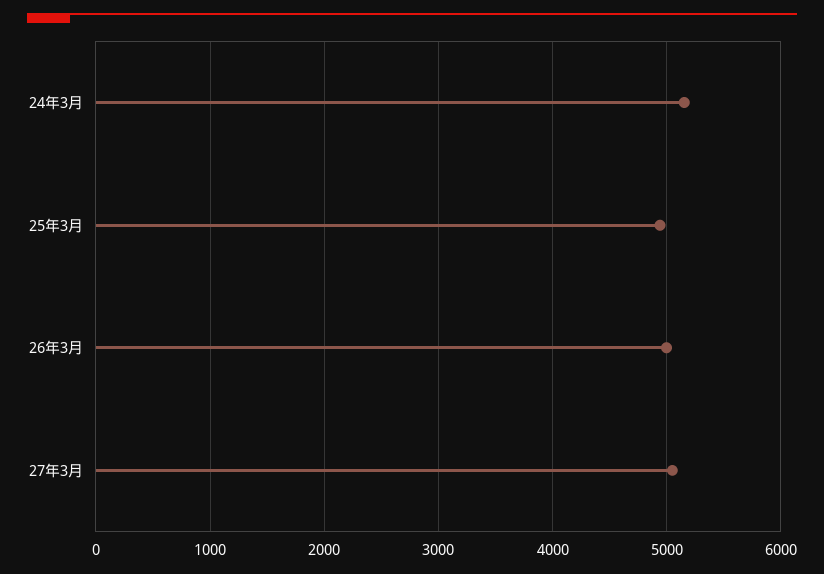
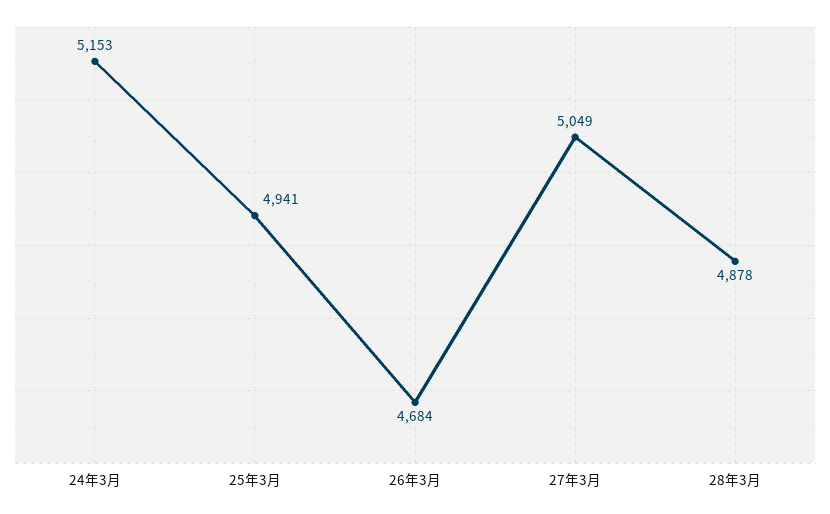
26年3月: 5000 -> 4684
28年3月: none -> 4878

